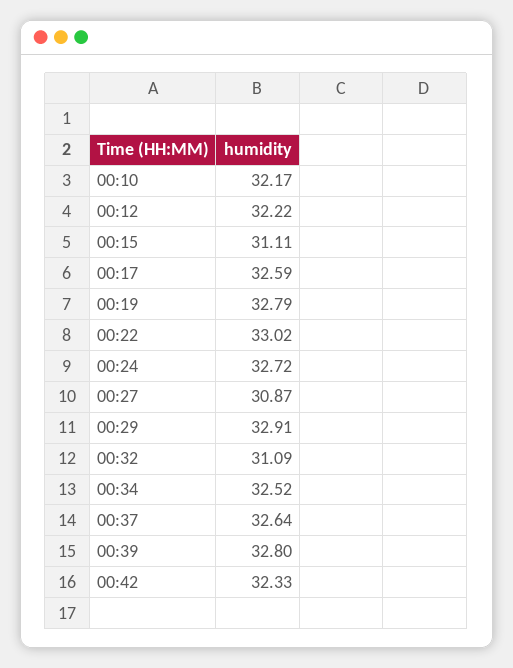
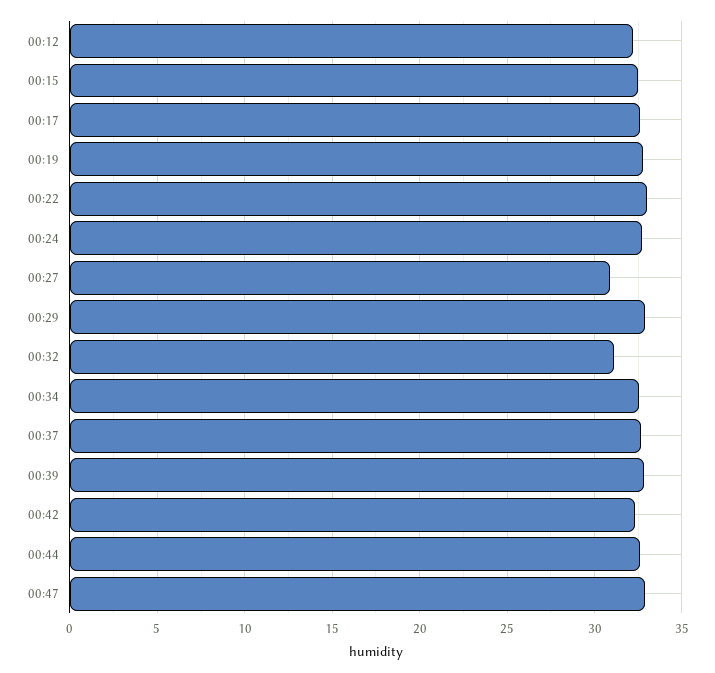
00:10: 32.17 -> none
00:15: 31.11 -> 32.5
00:44: none -> 32.5
00:47: none -> 33

